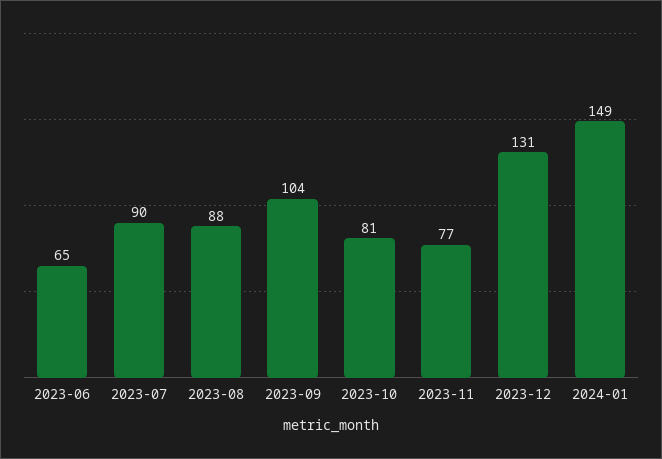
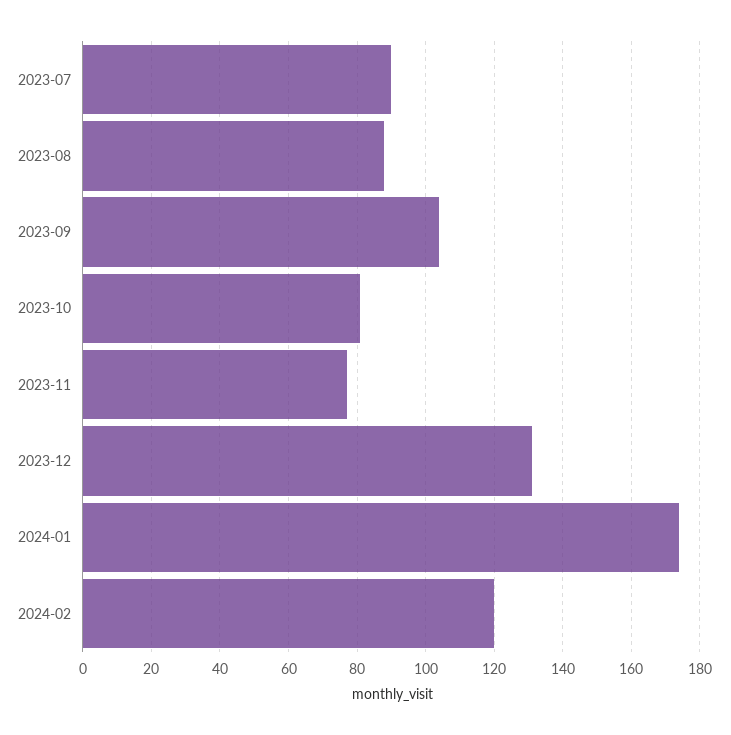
2023-06: 65 -> none
2024-01: 149 -> 175
2024-02: none -> 120

